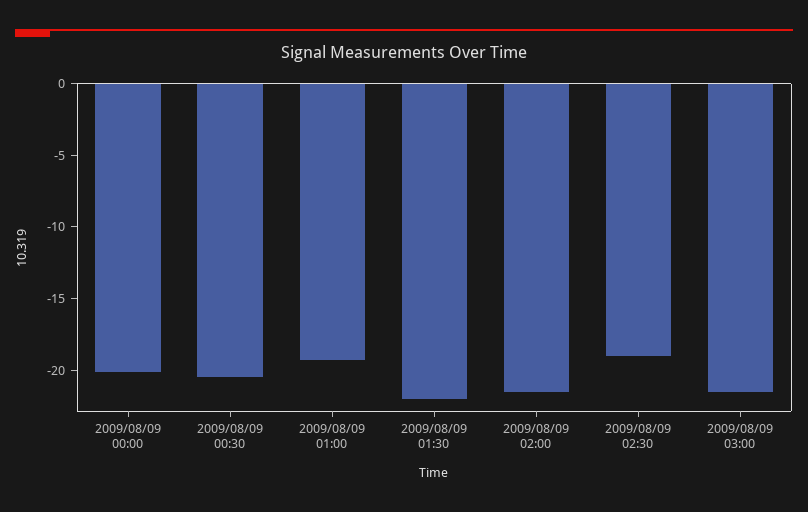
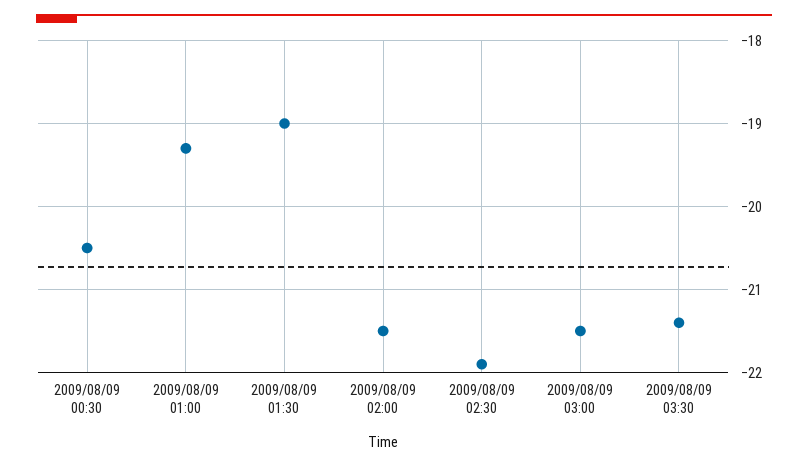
2009/08/09 00:00: -20 -> none
2009/08/09 01:30: -22 -> -19
2009/08/09 02:30: -19 -> -21.9
2009/08/09 03:30: none -> -21.4

